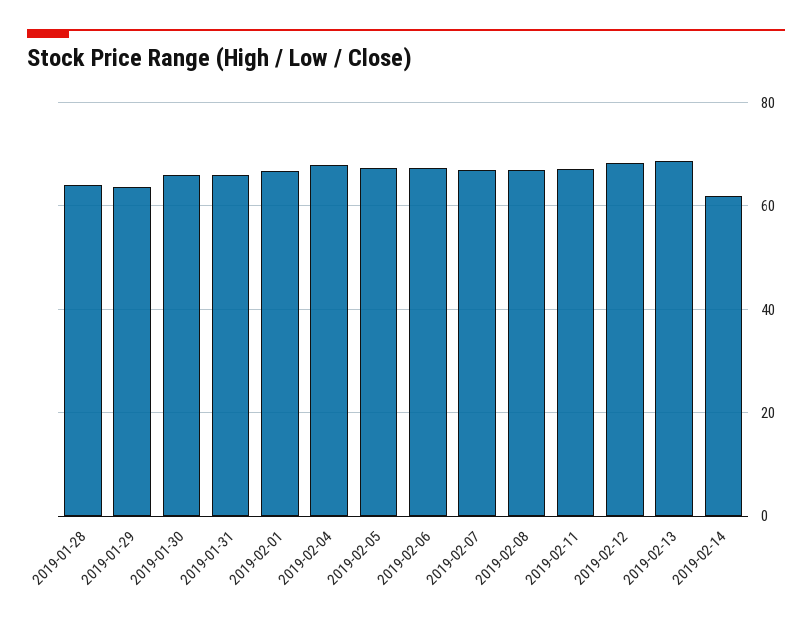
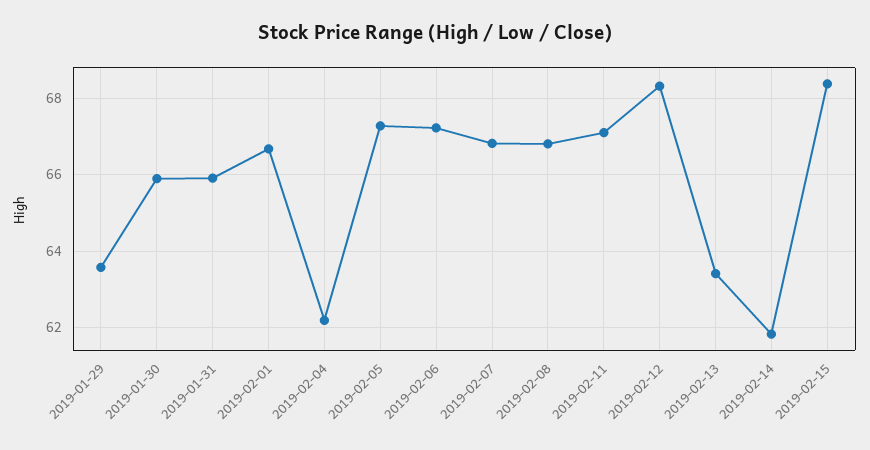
2019-01-28: 64 -> none
2019-02-04: 68 -> 62.2
2019-02-13: 68 -> 63.4
2019-02-15: none -> 68.4

